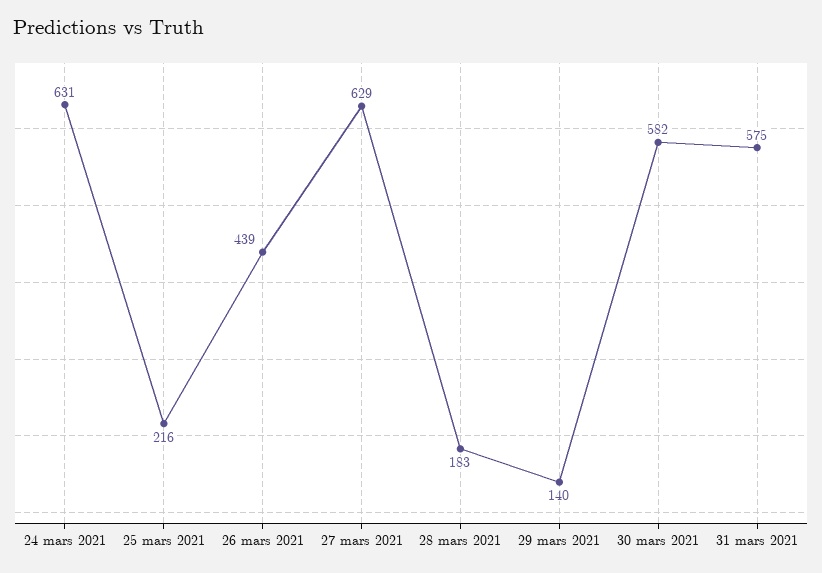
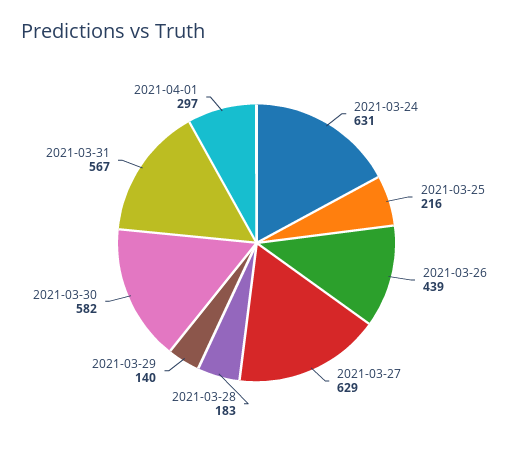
31 mars 2021: 575 -> 567
2021-04-01: none -> 297

